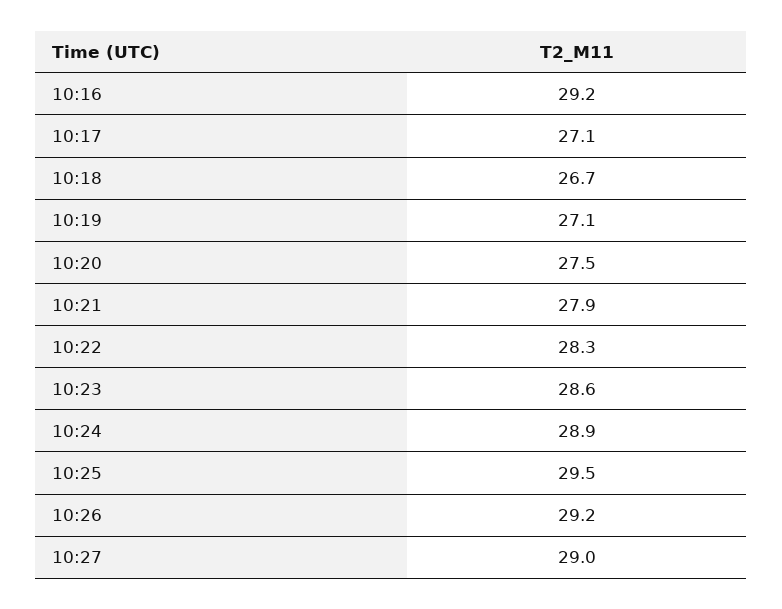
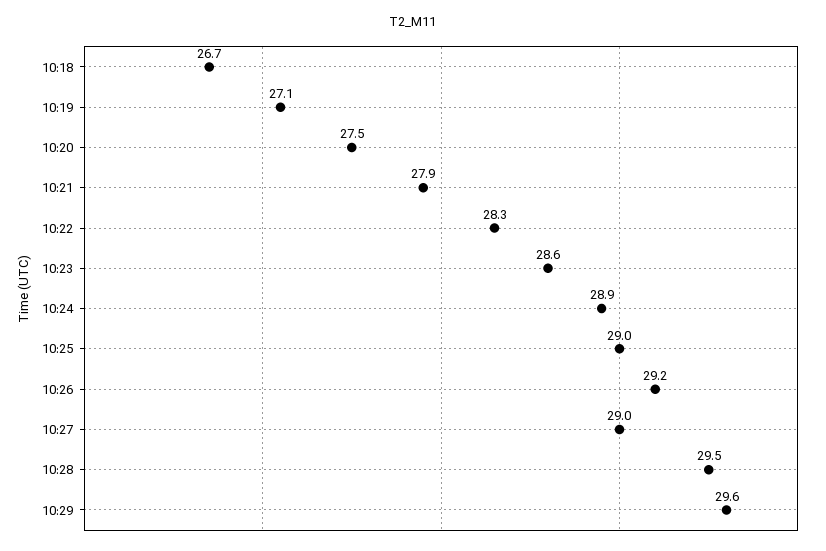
10:16: 29.2 -> none
10:17: 27.1 -> none
10:25: 29.5 -> 29
10:28: none -> 29.5
10:29: none -> 29.6

